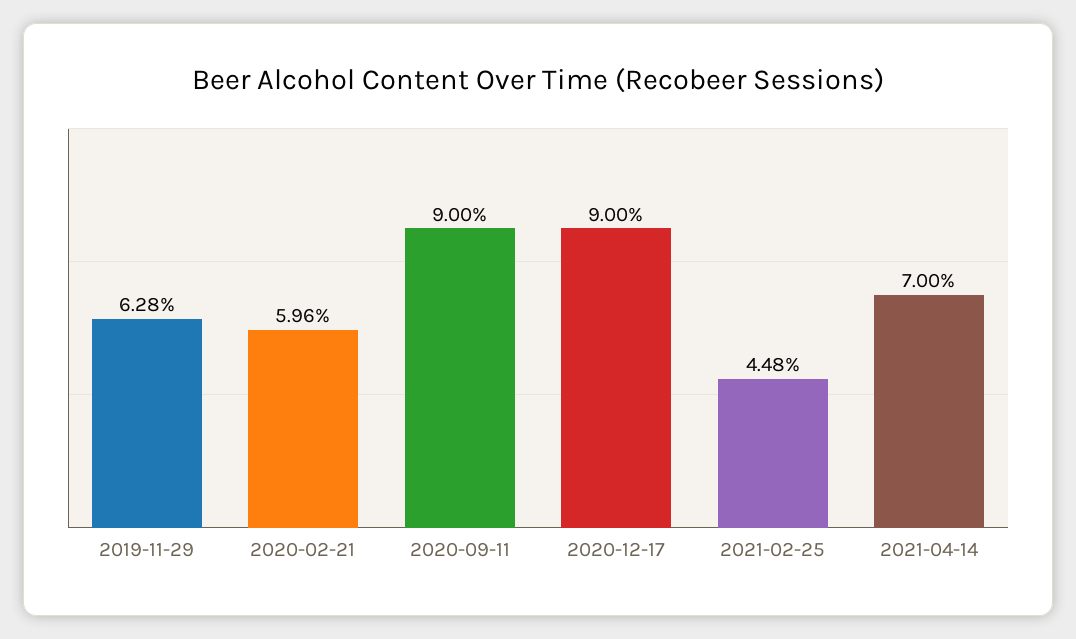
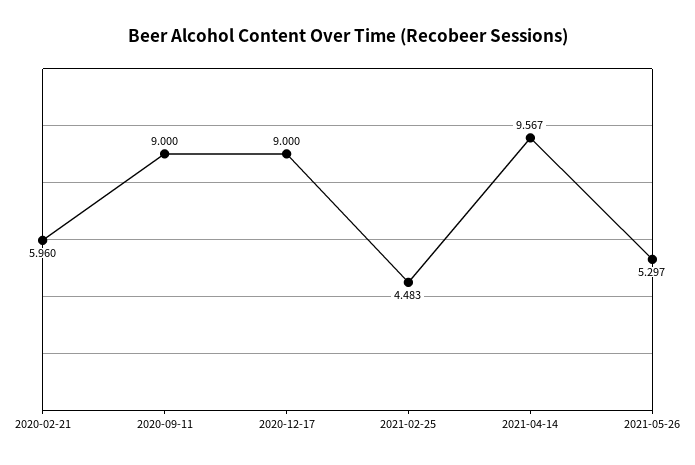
2019-11-29: 6.28 -> none
2021-04-14: 7 -> 9.567
2021-05-26: none -> 5.297

